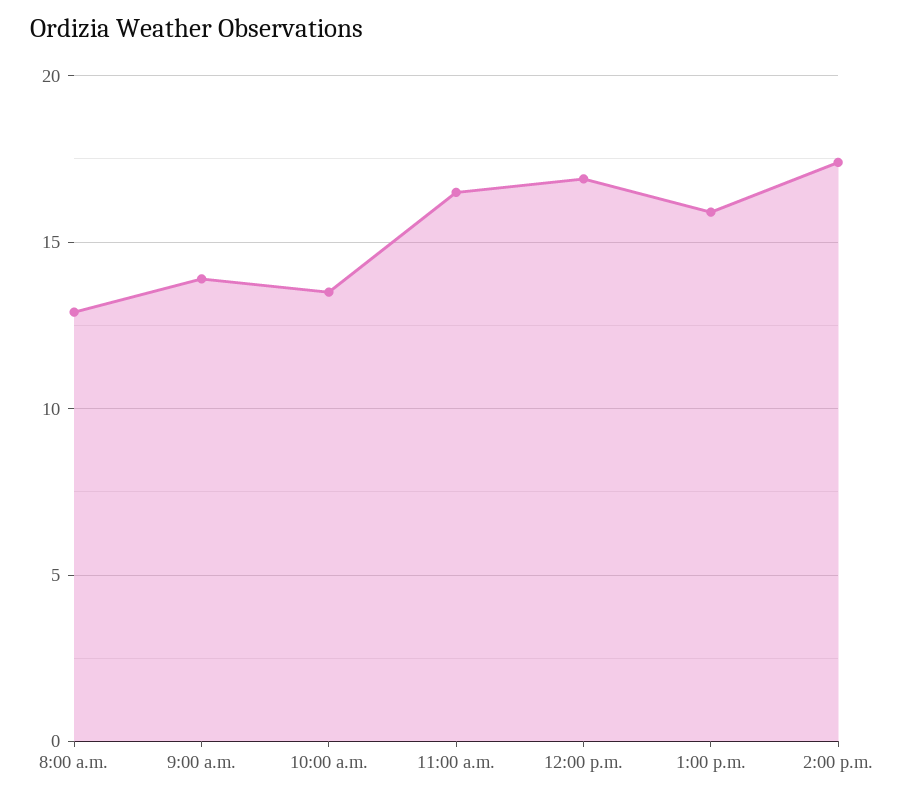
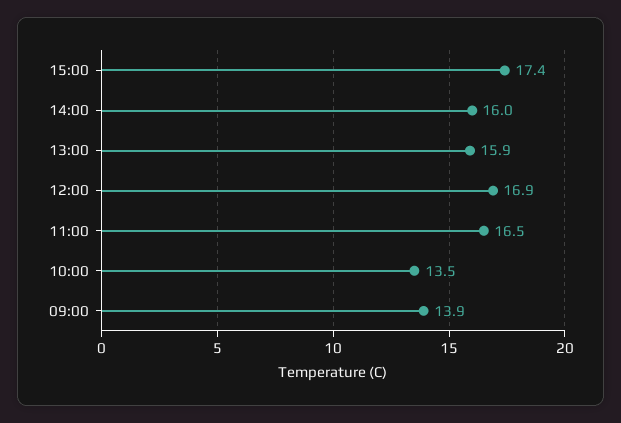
8:00 a.m.: 13 -> none
2:00 p.m.: 17.5 -> 16
15:00: none -> 17.4

